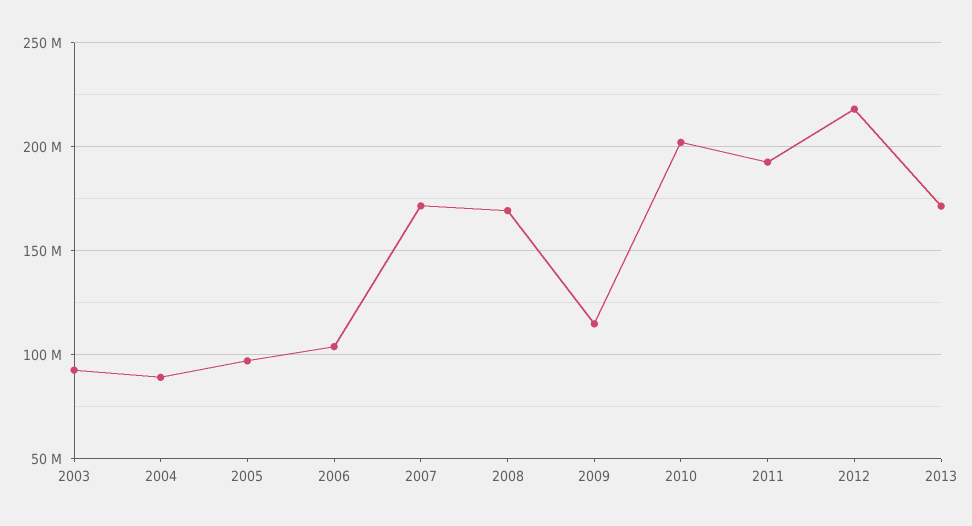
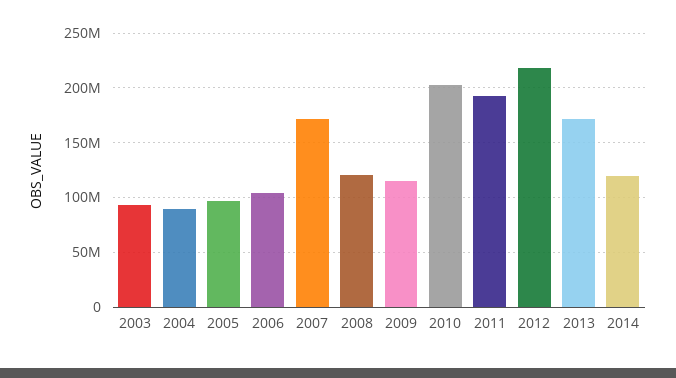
2008: 170000000 -> 120000000
2014: none -> 120000000

